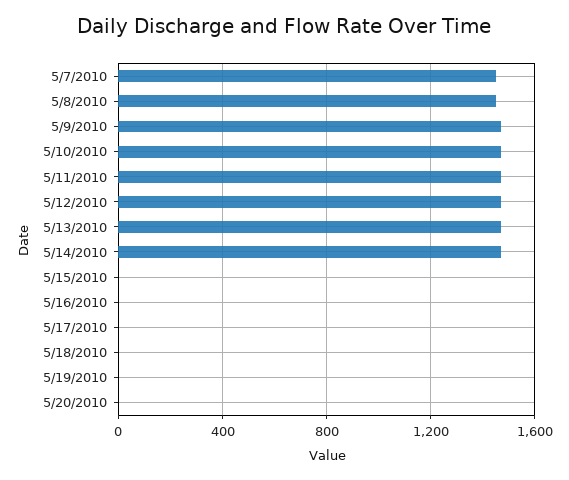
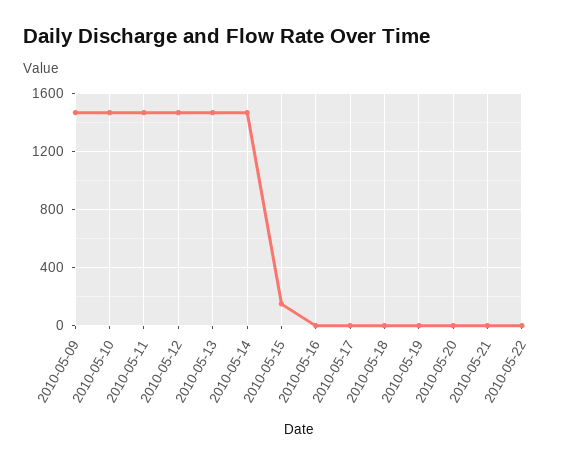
5/7/2010: 1450 -> none
5/8/2010: 1450 -> none
5/15/2010: 0 -> 150
2010-05-21: none -> 0
2010-05-22: none -> 0

